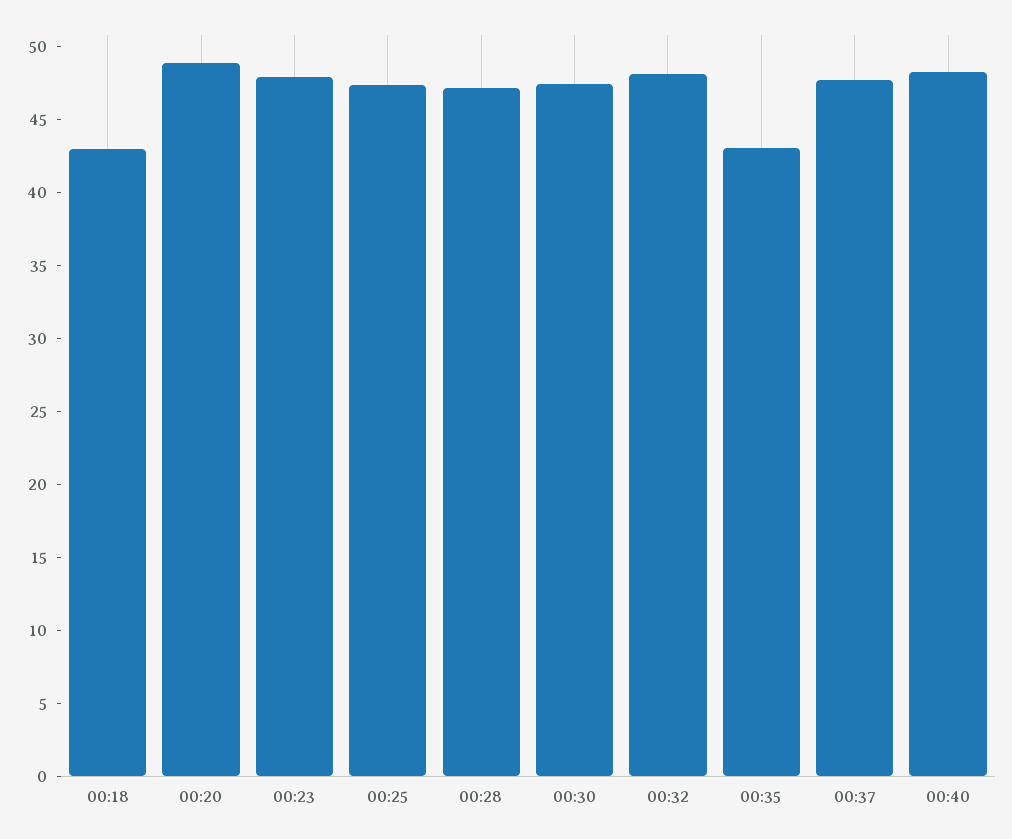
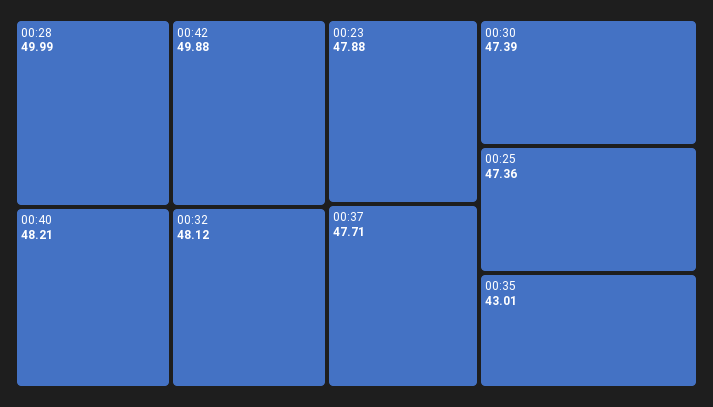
00:18: 43 -> none
00:20: 49 -> none
00:28: 47 -> 49.99
00:42: none -> 49.88

